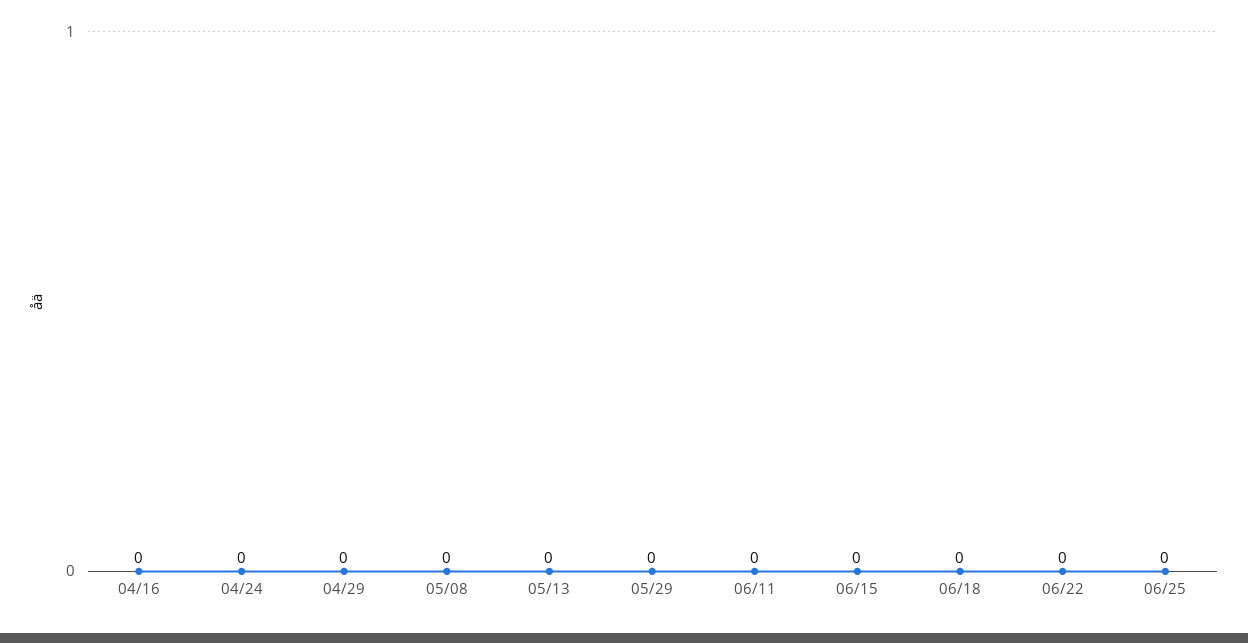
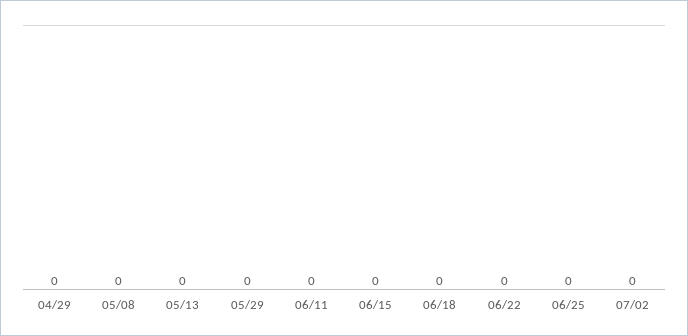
04/16: 0 -> none
04/24: 0 -> none
07/02: none -> 0

